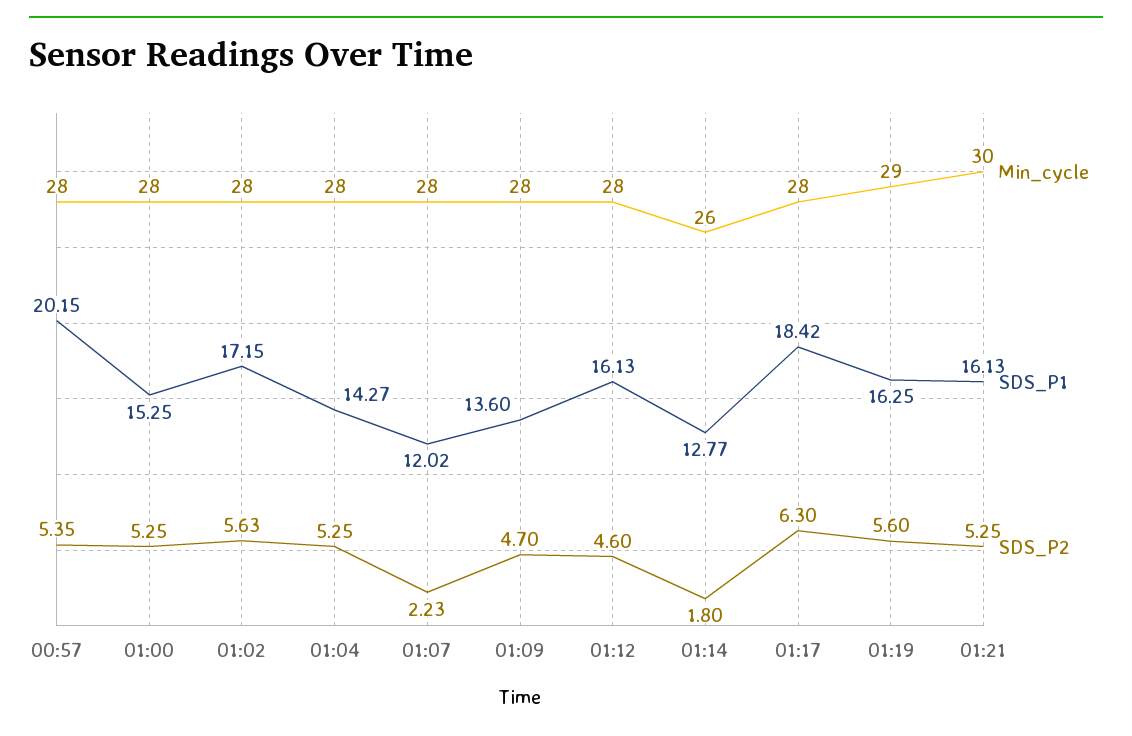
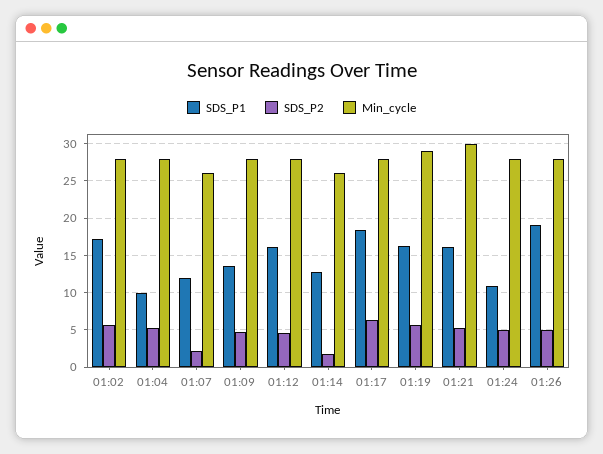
Min_cycle, 00:57: 28 -> none
SDS_P1, 00:57: 20.15 -> none
SDS_P2, 00:57: 5.35 -> none
Min_cycle, 01:00: 28 -> none
SDS_P1, 01:00: 15.25 -> none
SDS_P2, 01:00: 5.25 -> none
SDS_P1, 01:04: 14.27 -> 10
Min_cycle, 01:07: 28 -> 26
SDS_P1, 01:24: none -> 11
SDS_P2, 01:24: none -> 5
Min_cycle, 01:24: none -> 28
SDS_P1, 01:26: none -> 19
SDS_P2, 01:26: none -> 5
Min_cycle, 01:26: none -> 28

